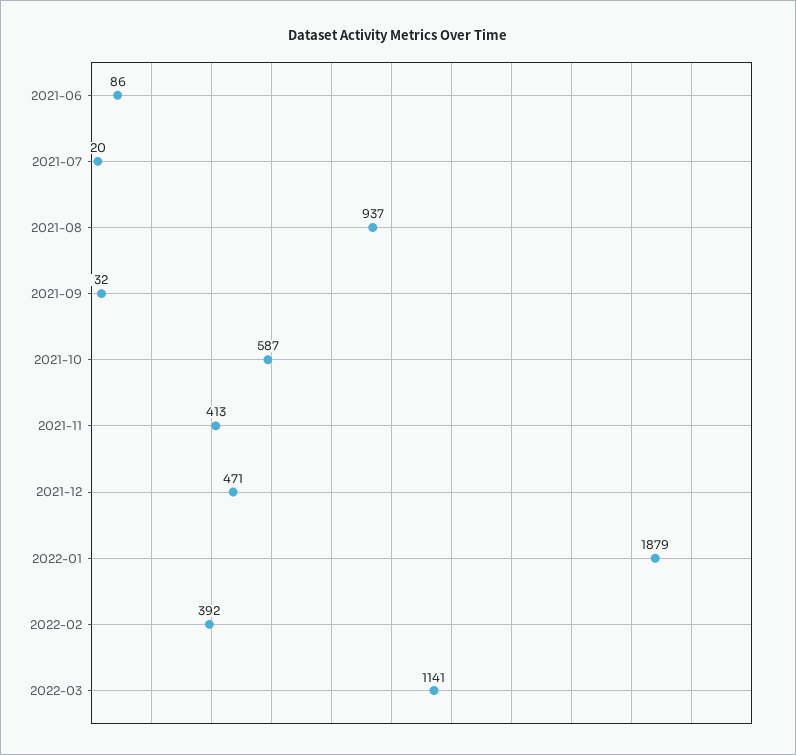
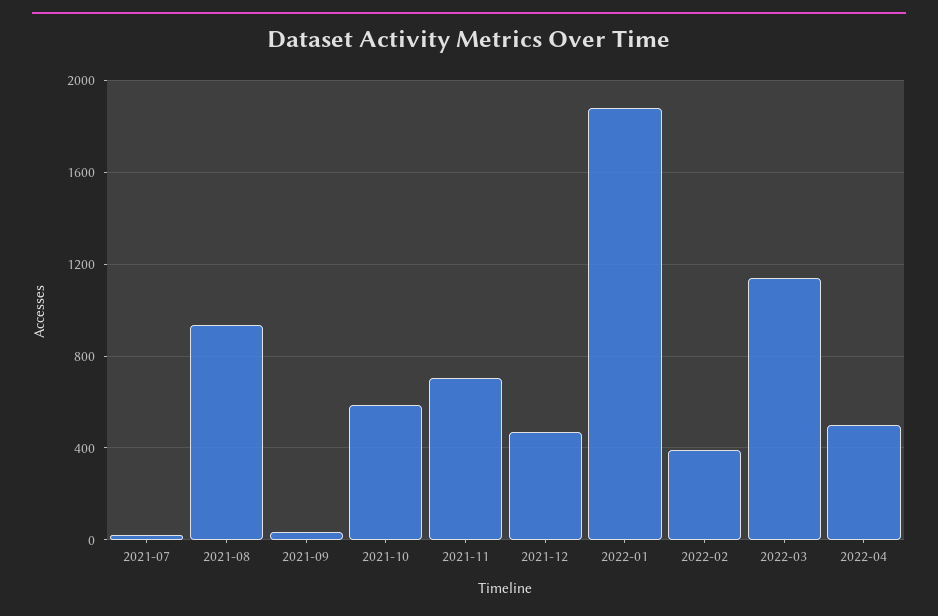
2021-06: 86 -> none
2021-11: 413 -> 700
2022-04: none -> 500

